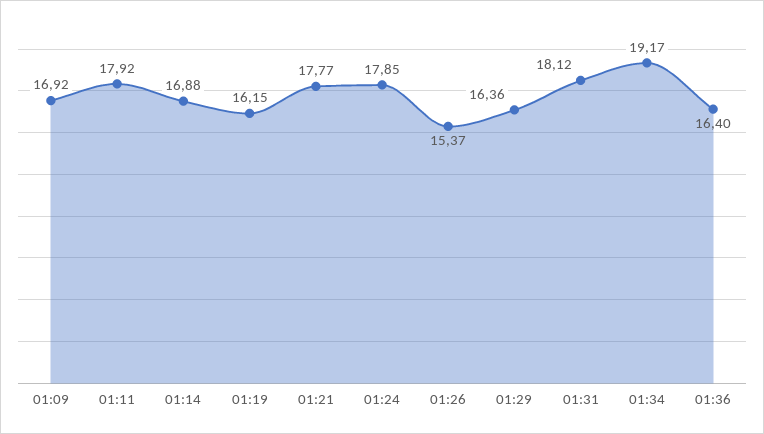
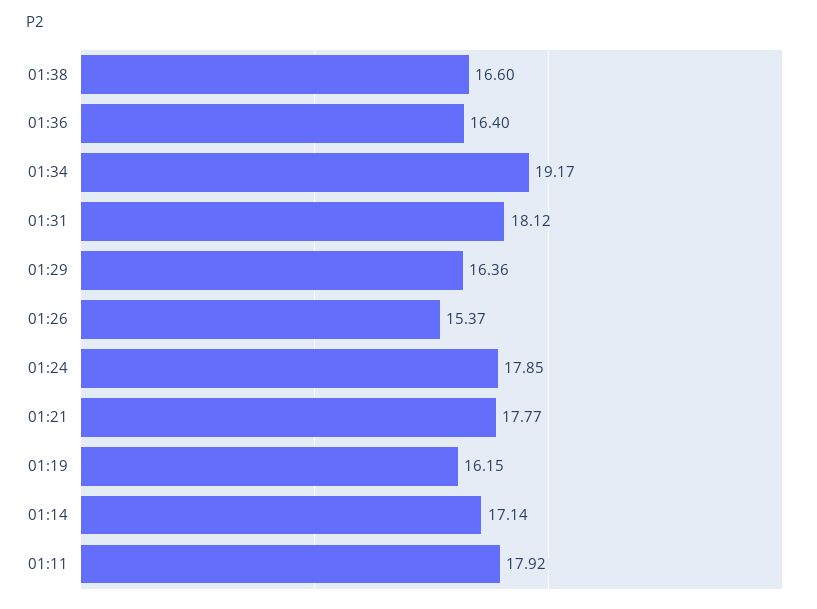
01:09: 16.92 -> none
01:14: 16.88 -> 17.14
01:38: none -> 16.6

